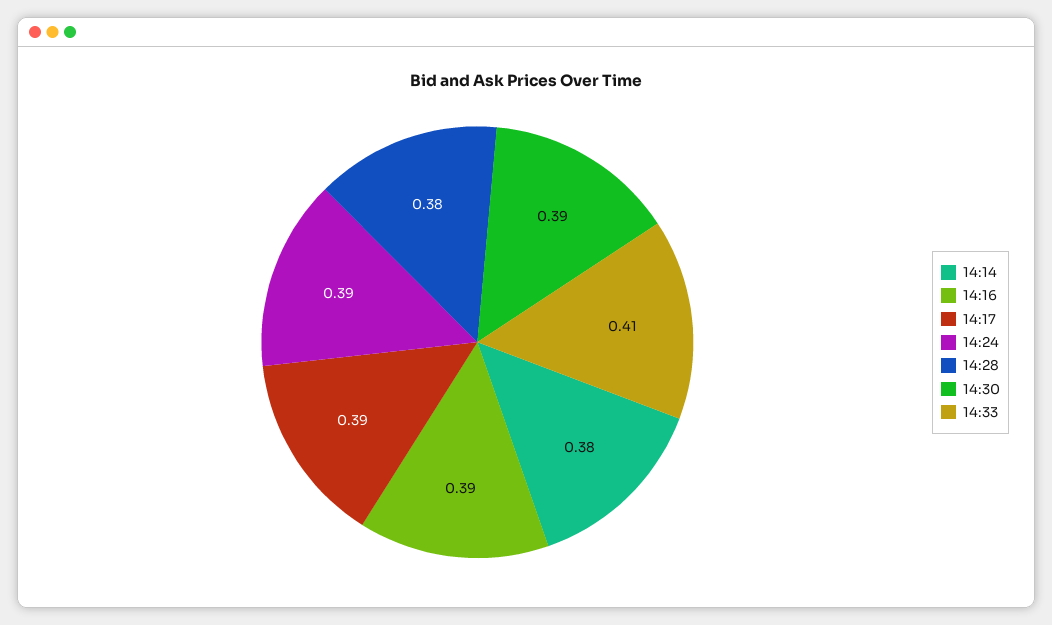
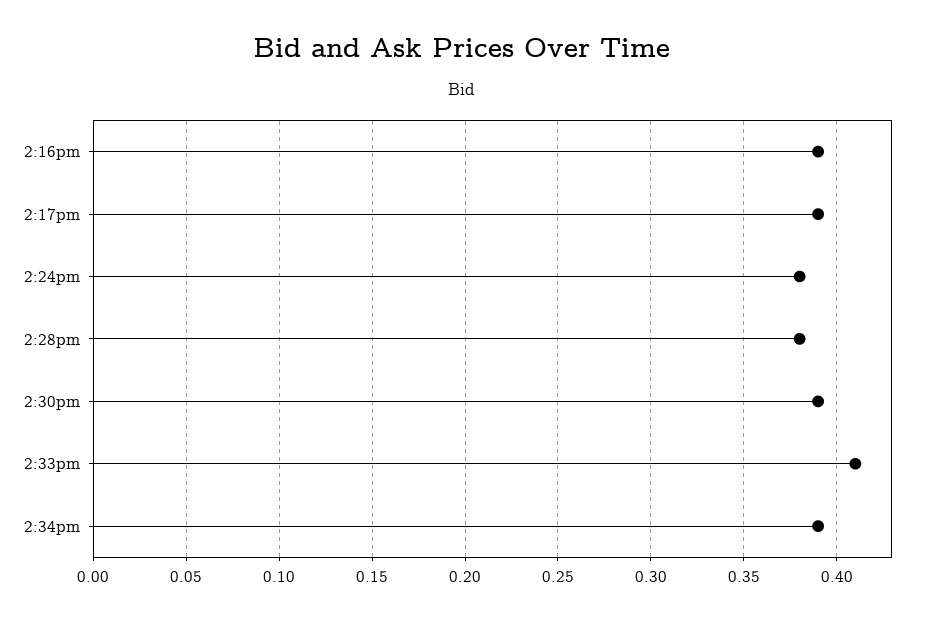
14:14: 0.38 -> none
14:24: 0.39 -> 0.38
2:34pm: none -> 0.39

